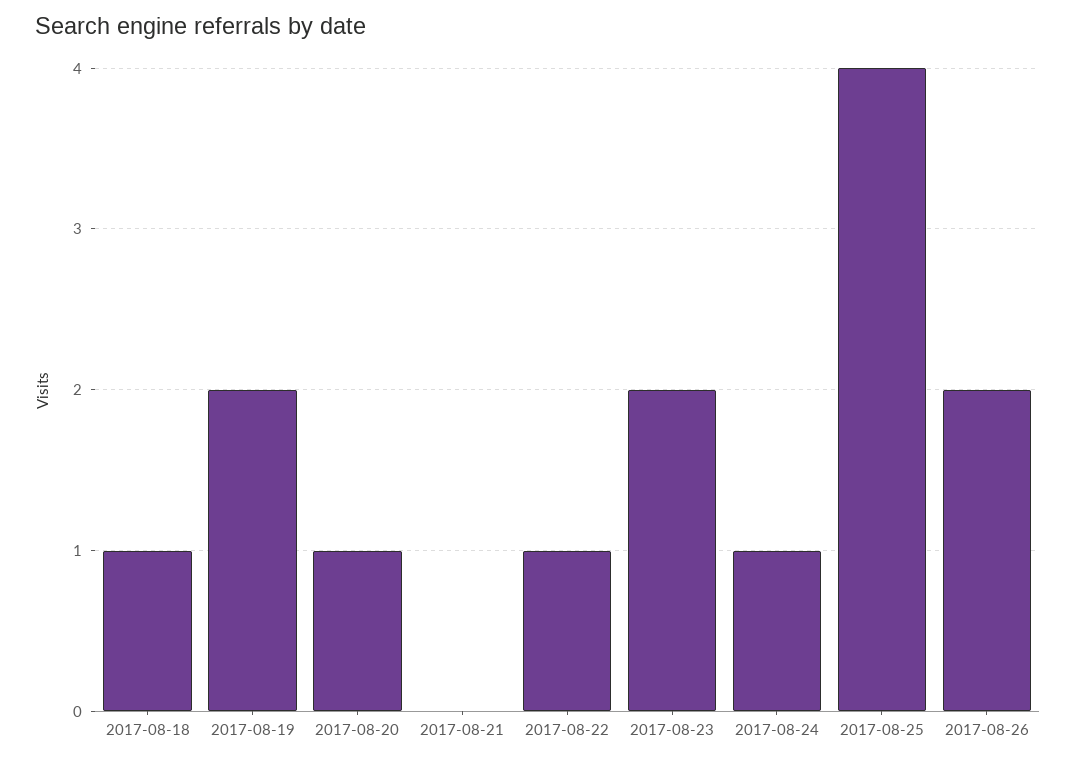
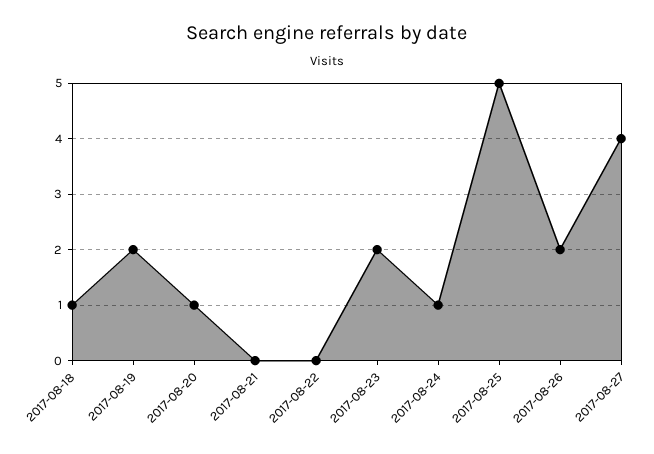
2017-08-22: 1 -> 0
2017-08-25: 4 -> 5
2017-08-27: none -> 4

